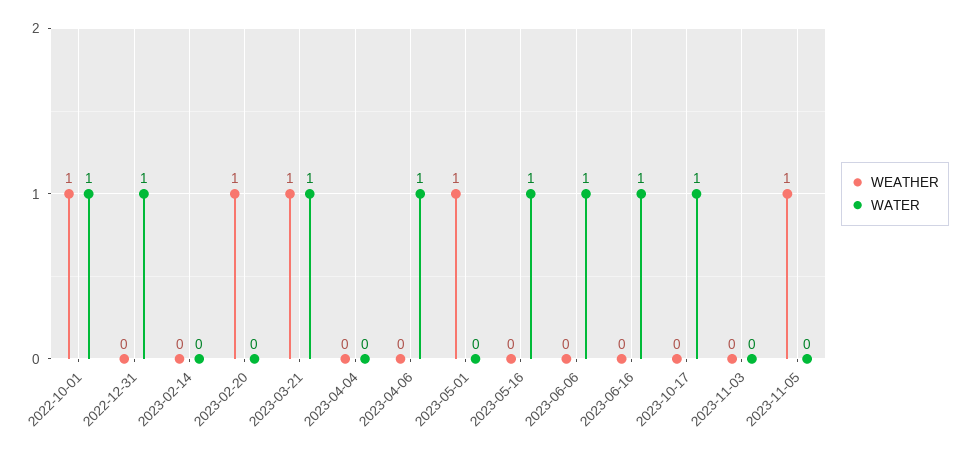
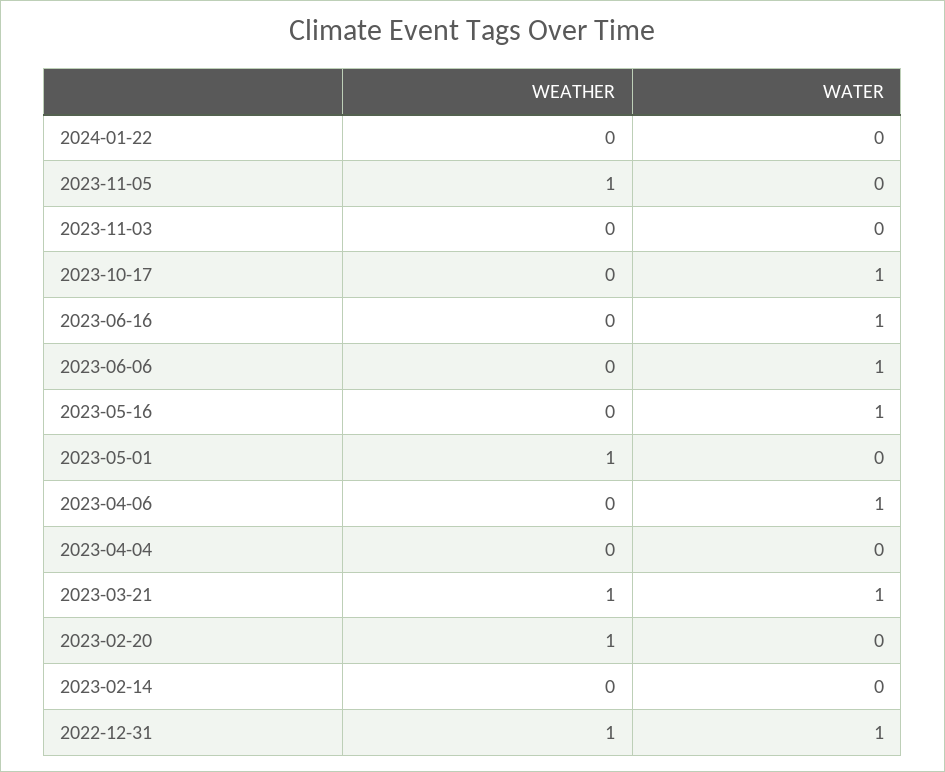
WEATHER, 2022-10-01: 1 -> none
WATER, 2022-10-01: 1 -> none
WEATHER, 2022-12-31: 0 -> 1
WEATHER, 2024-01-22: none -> 0
WATER, 2024-01-22: none -> 0

